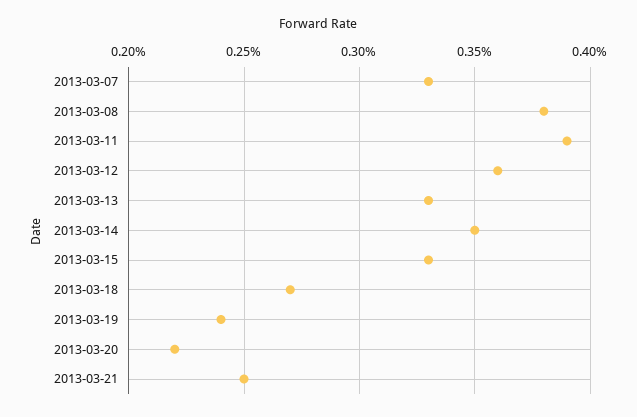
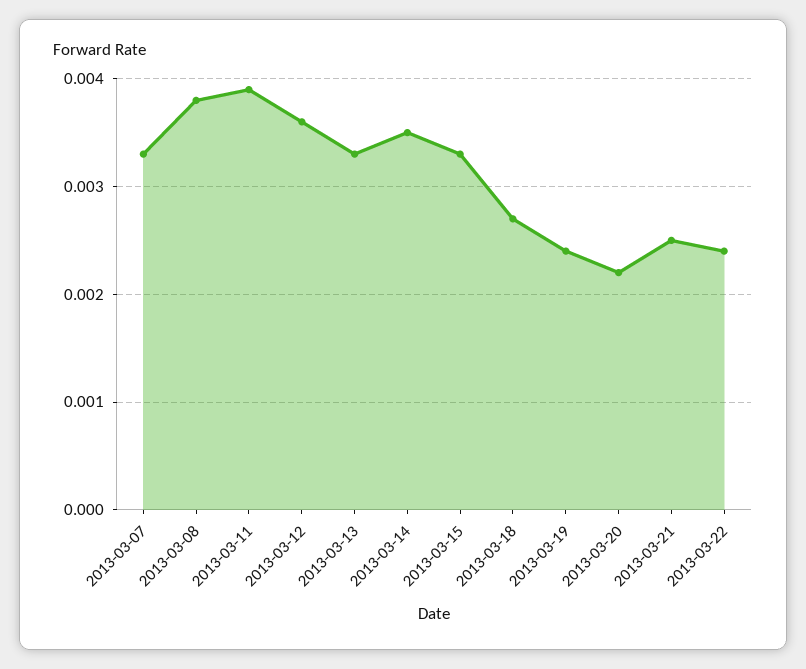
2013-03-22: none -> 0.0024

